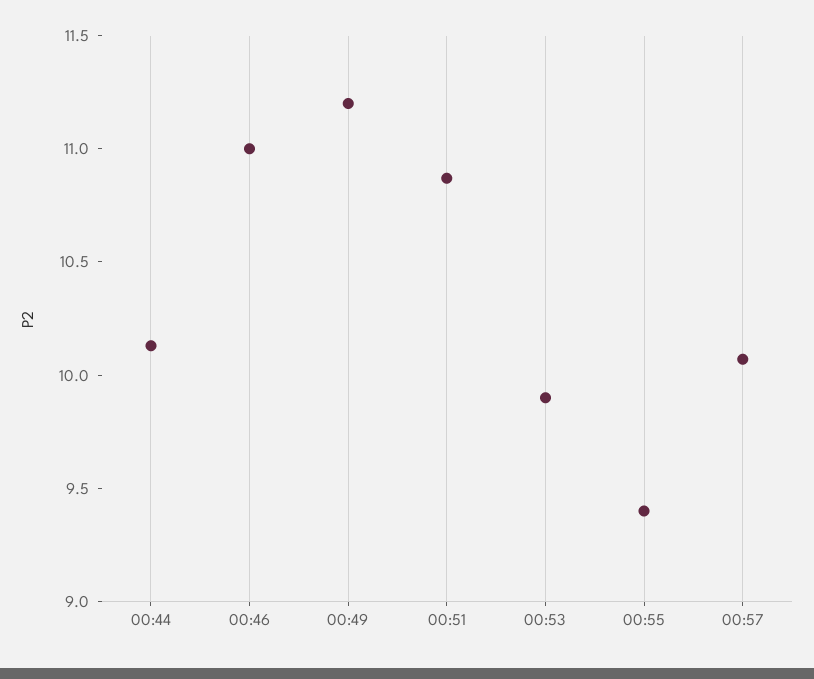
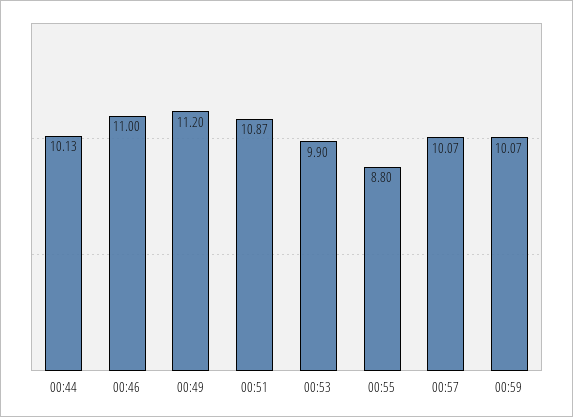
00:55: 9.4 -> 8.8
00:59: none -> 10.07

